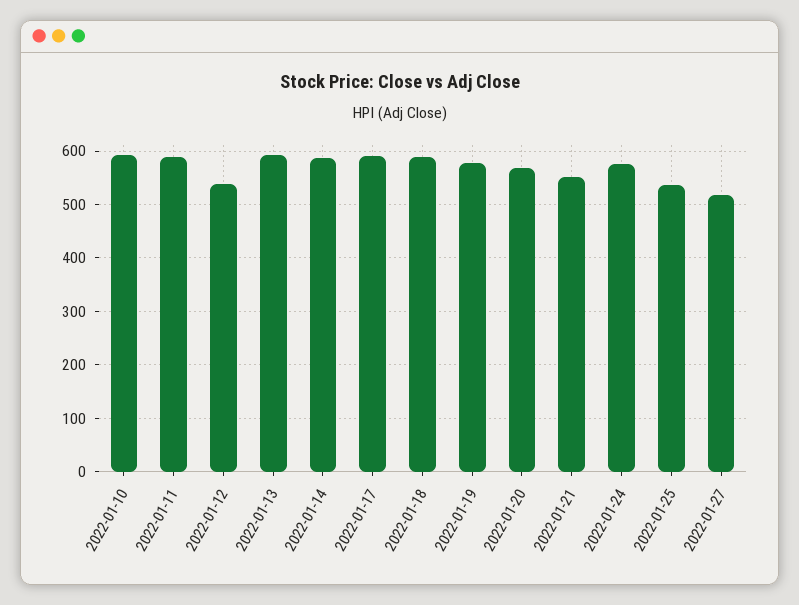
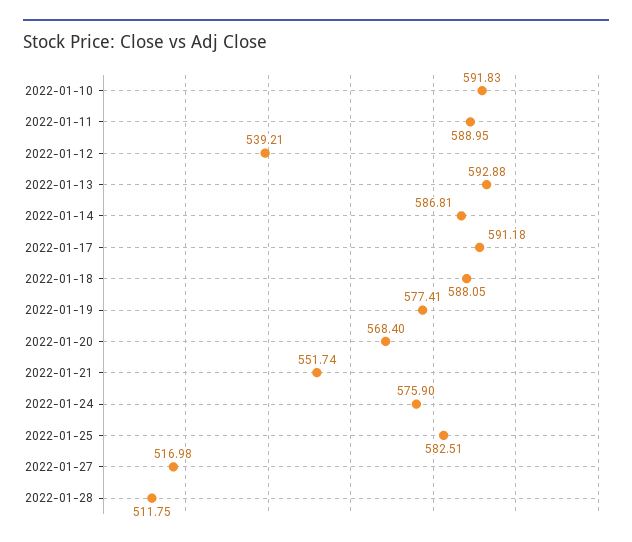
2022-01-25: 540 -> 582.51
2022-01-28: none -> 511.75

